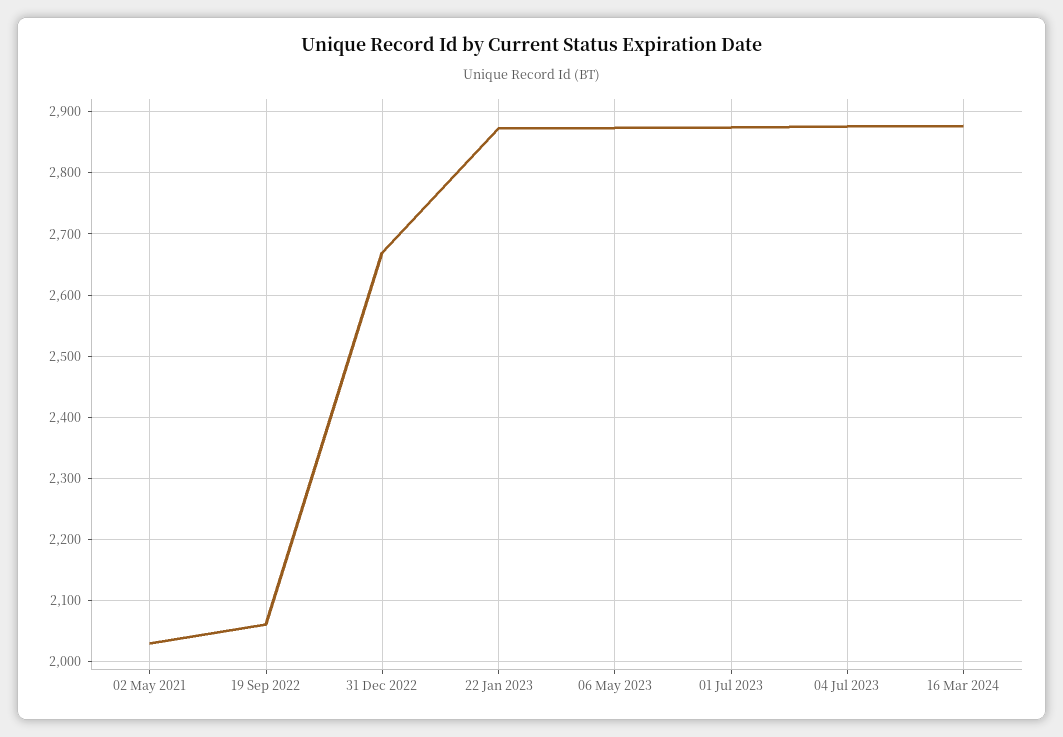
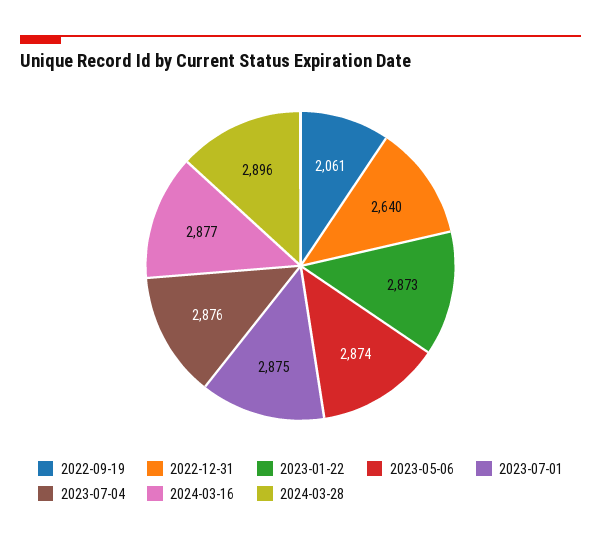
02 May 2021: 2030 -> none
31 Dec 2022: 2670 -> 2640
2024-03-28: none -> 2896

